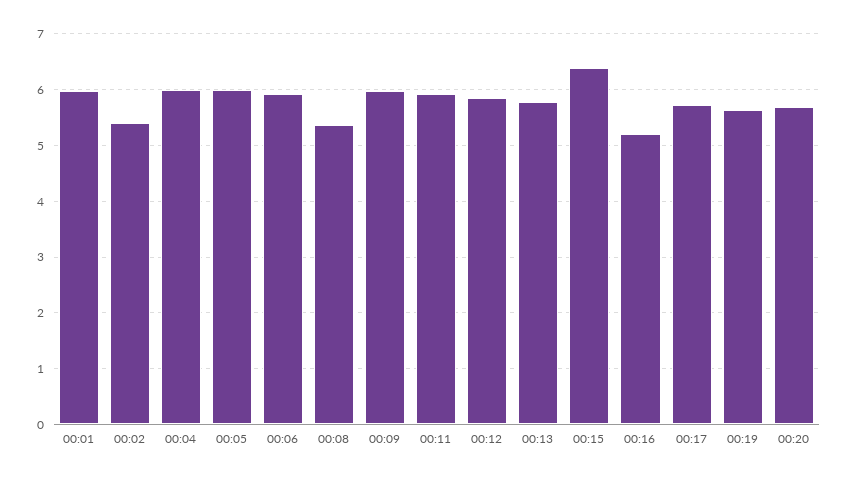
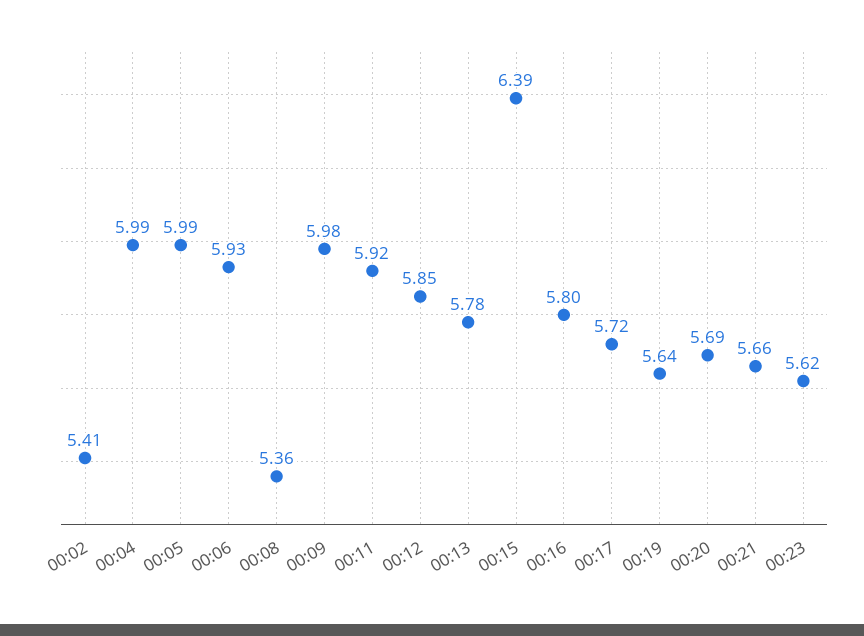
00:01: 6 -> none
00:16: 5.2 -> 5.8
00:21: none -> 5.66
00:23: none -> 5.62

